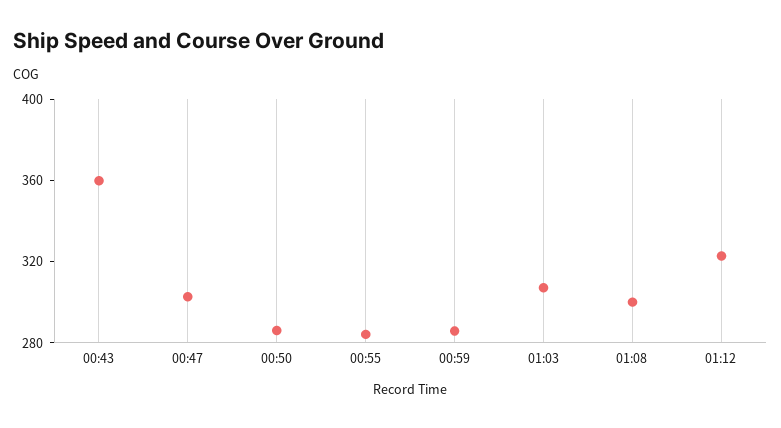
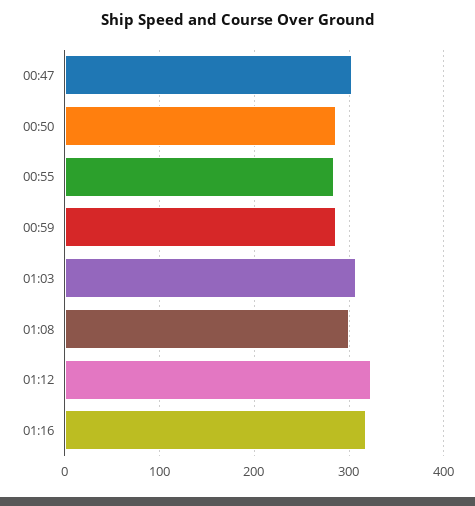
00:43: 360 -> none
01:16: none -> 320

